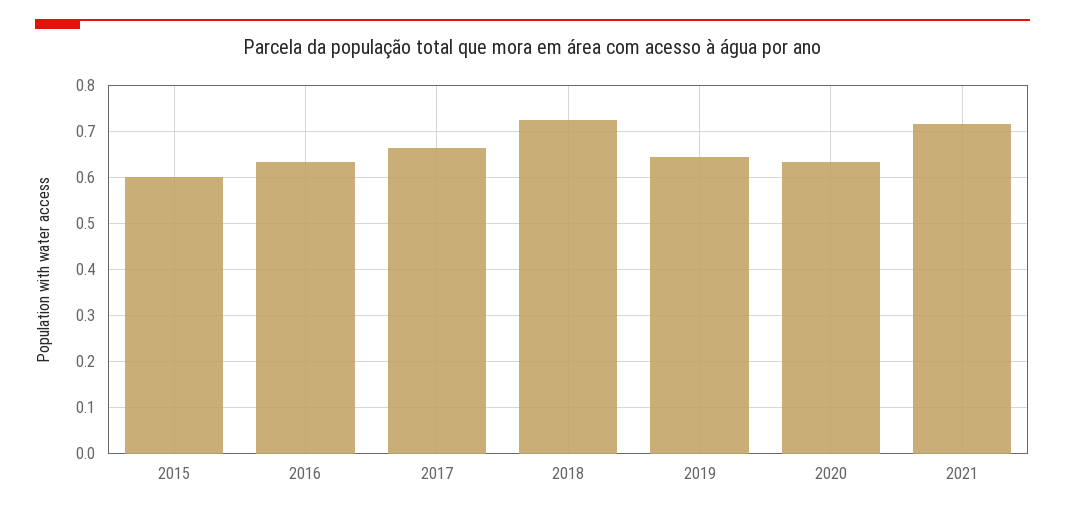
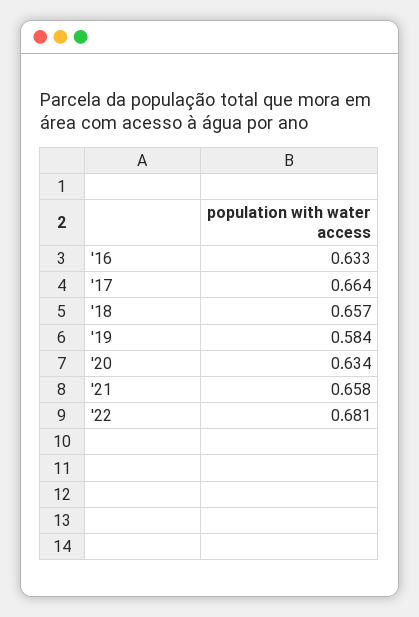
2015: 0.6 -> none
2018: 0.72 -> 0.657
2019: 0.64 -> 0.584
2021: 0.72 -> 0.658
'22: none -> 0.681

